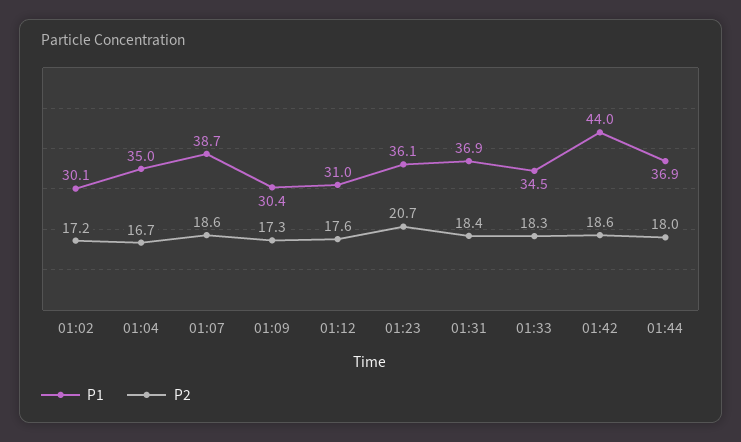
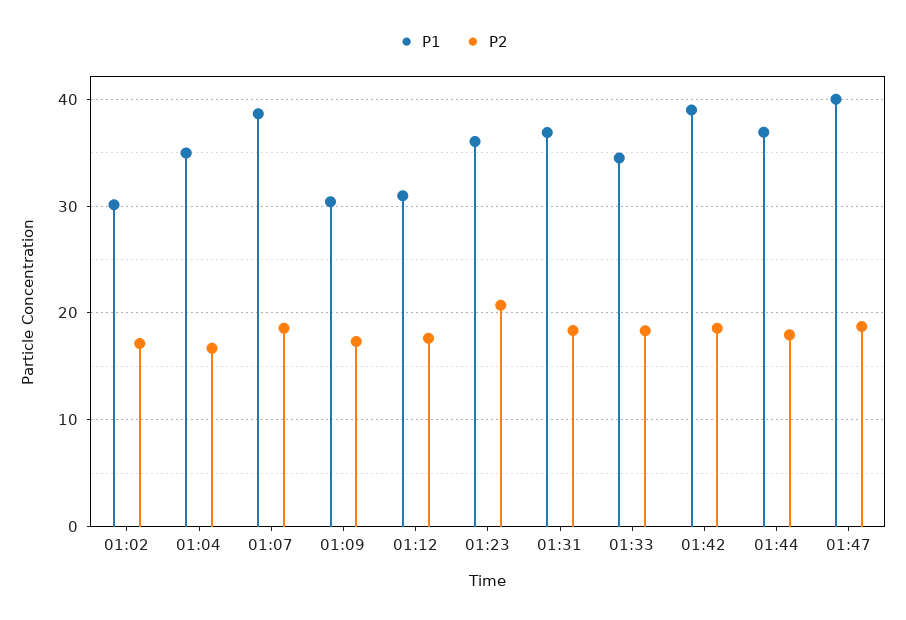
P1, 01:42: 44 -> 39
P1, 01:47: none -> 40
P2, 01:47: none -> 19

